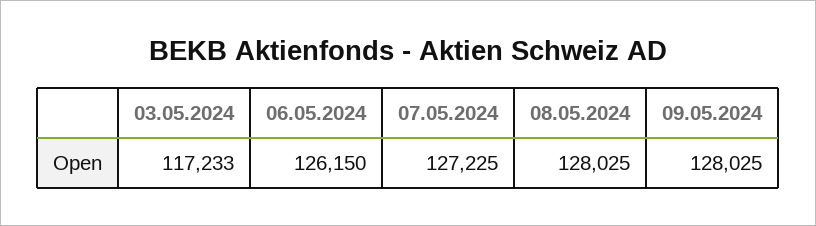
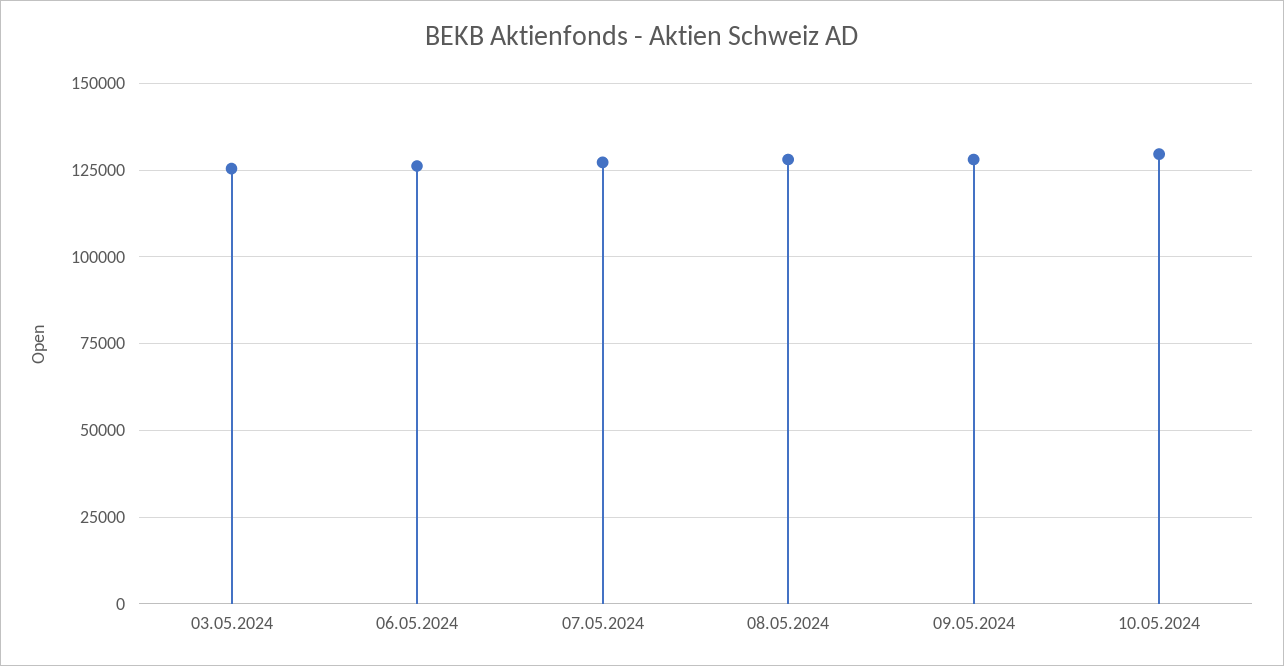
03.05.2024: 117233 -> 125000
10.05.2024: none -> 130000

